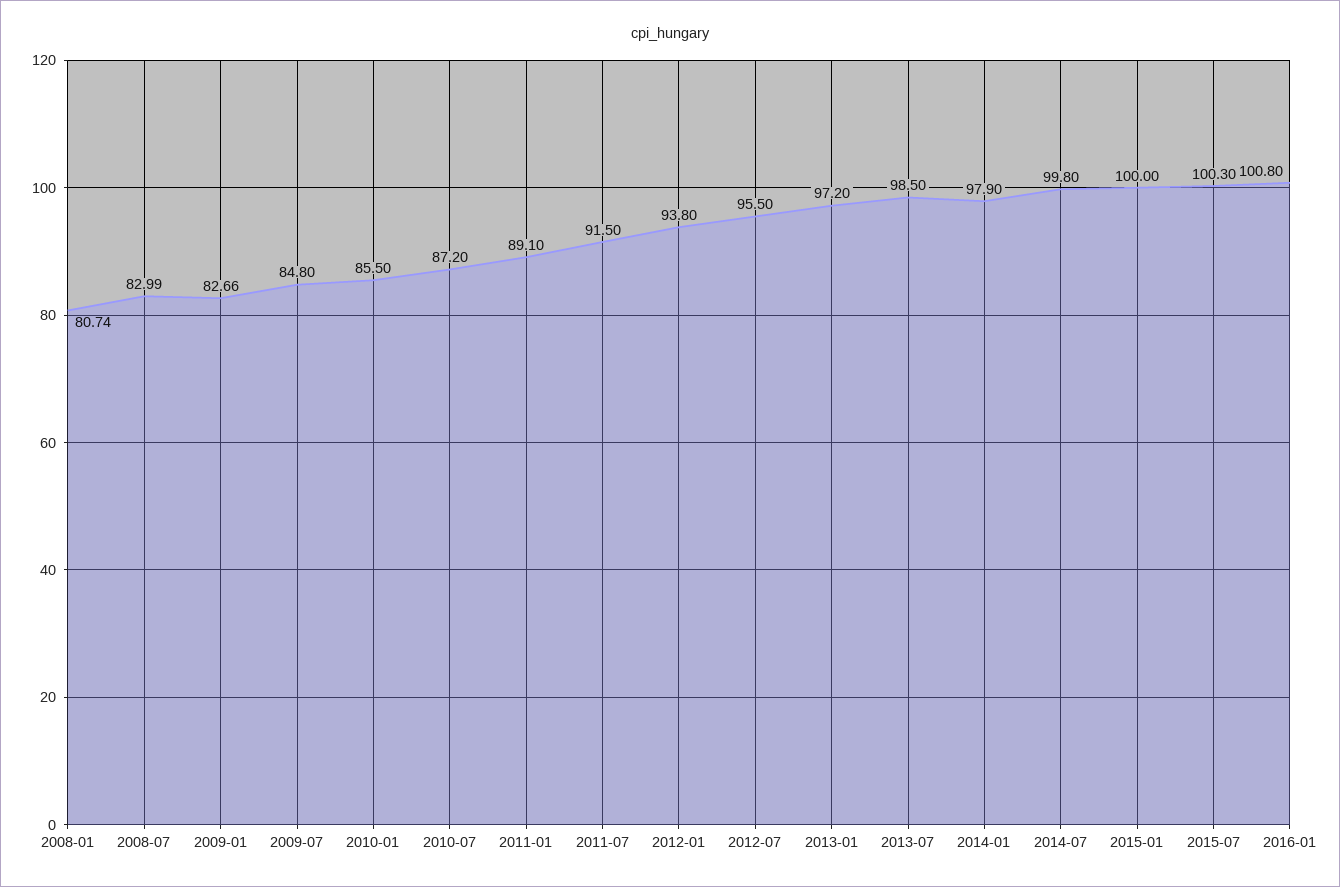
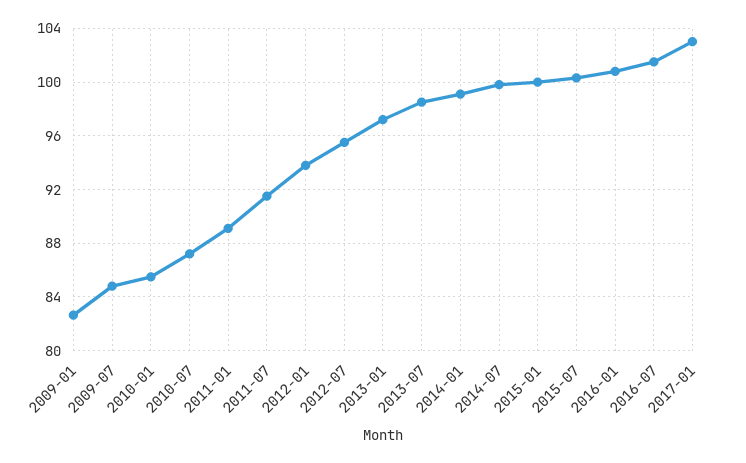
2008-01: 80.74 -> none
2008-07: 82.99 -> none
2014-01: 97.9 -> 99
2016-07: none -> 101.5
2017-01: none -> 103

